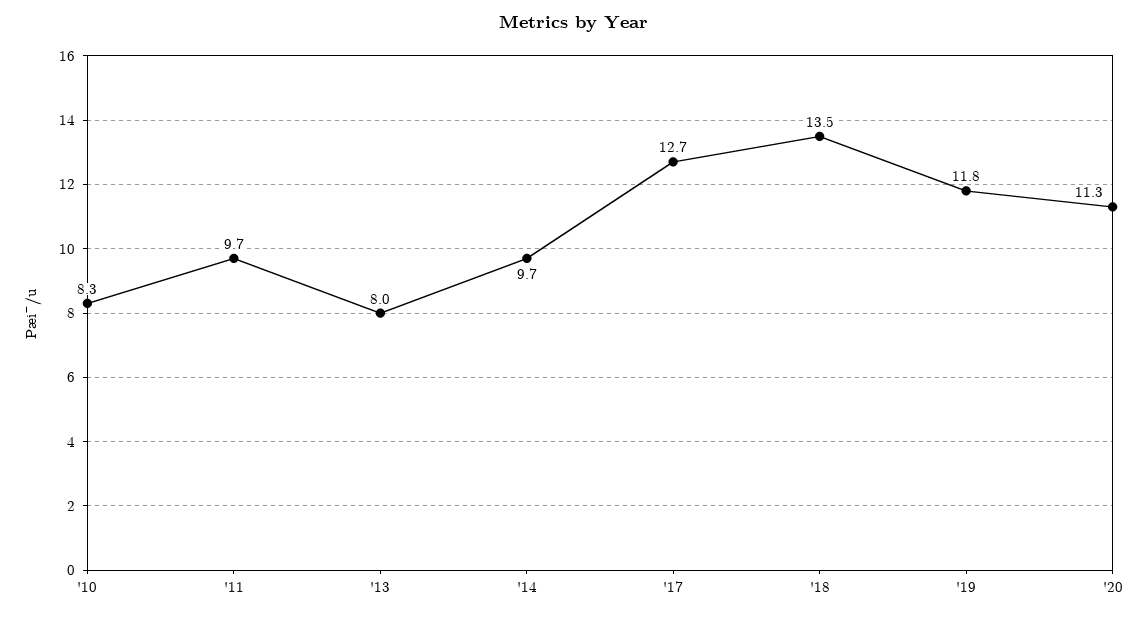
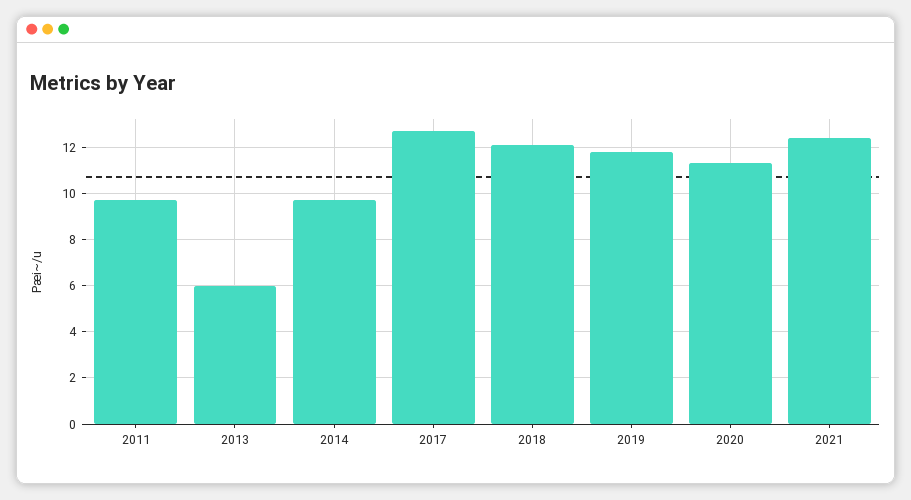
'10: 8.3 -> none
'13: 8 -> 6
'18: 13.5 -> 12
2021: none -> 12.5

